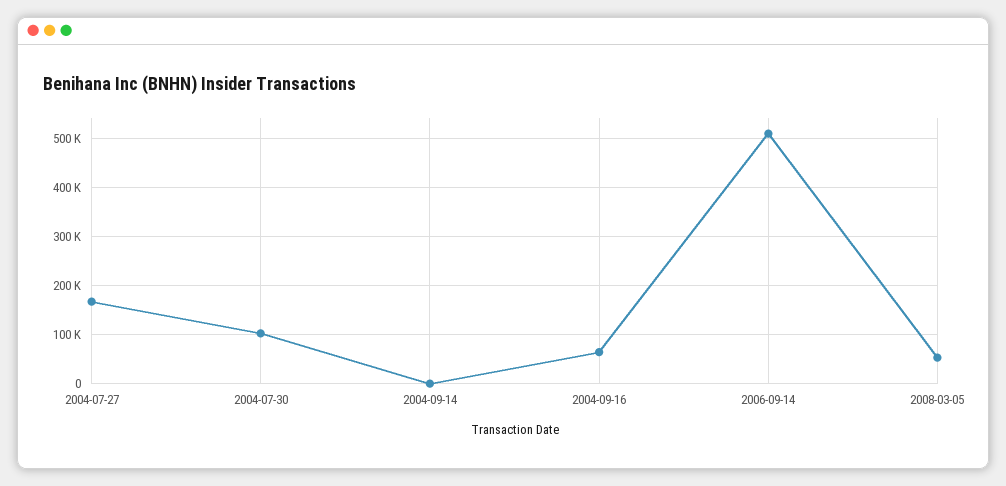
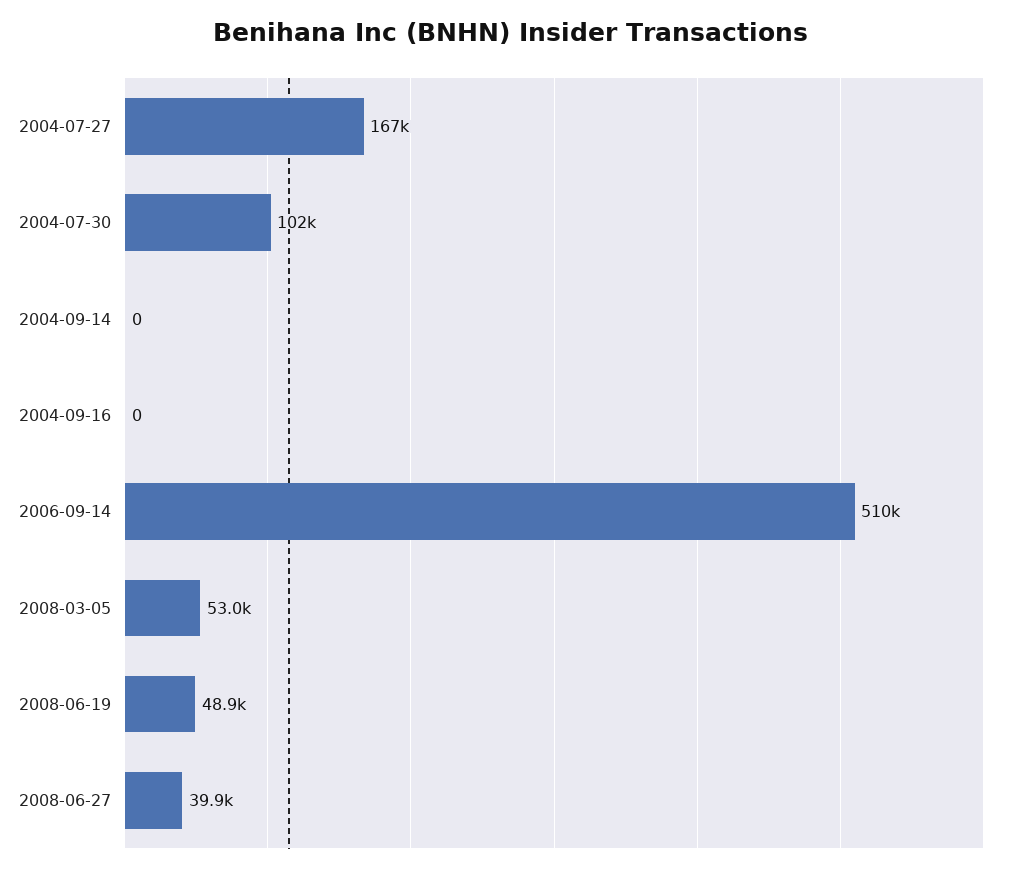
2004-09-16: 60000 -> 0
2008-06-19: none -> 48900
2008-06-27: none -> 39900

